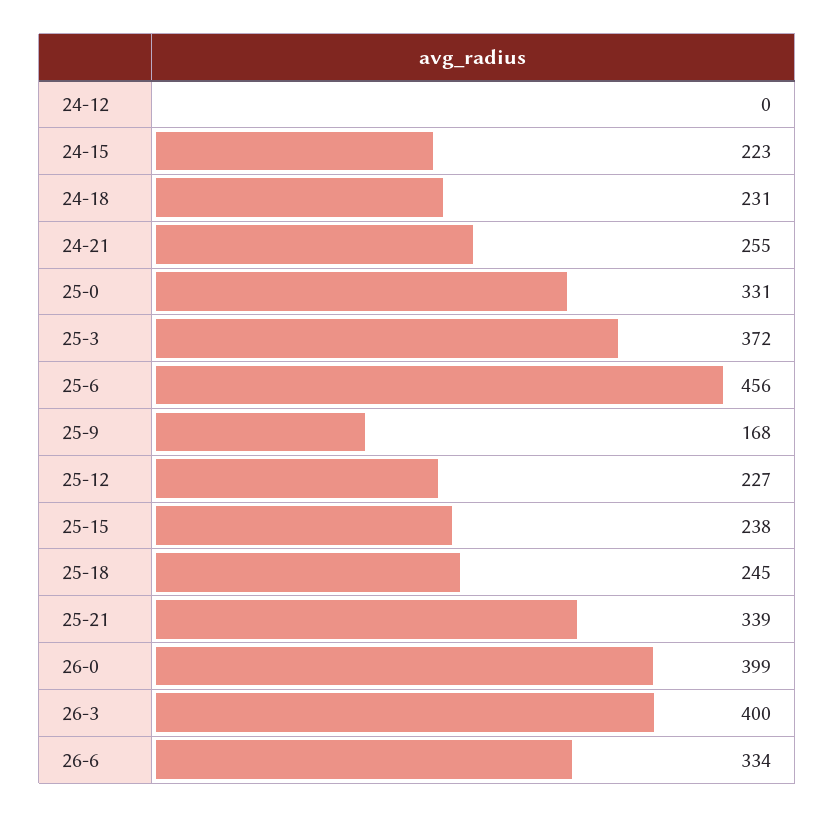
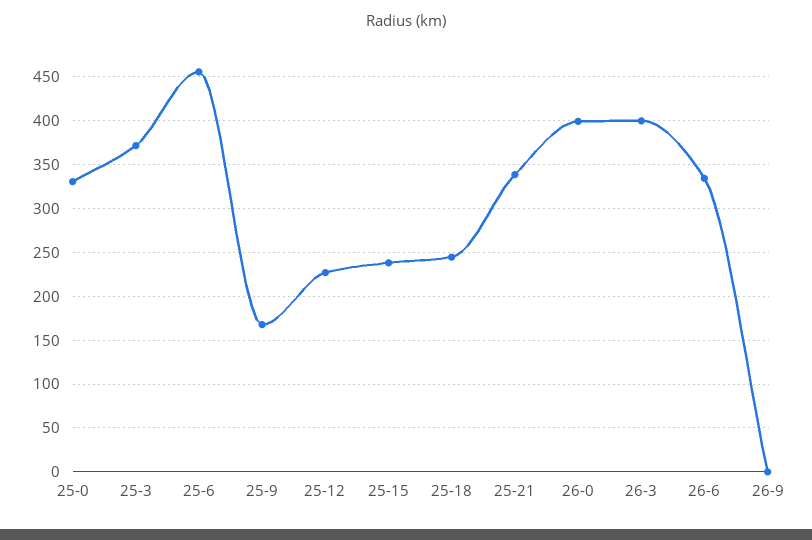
24-12: 0 -> none
24-15: 223 -> none
24-18: 231 -> none
24-21: 255 -> none
26-9: none -> 0

